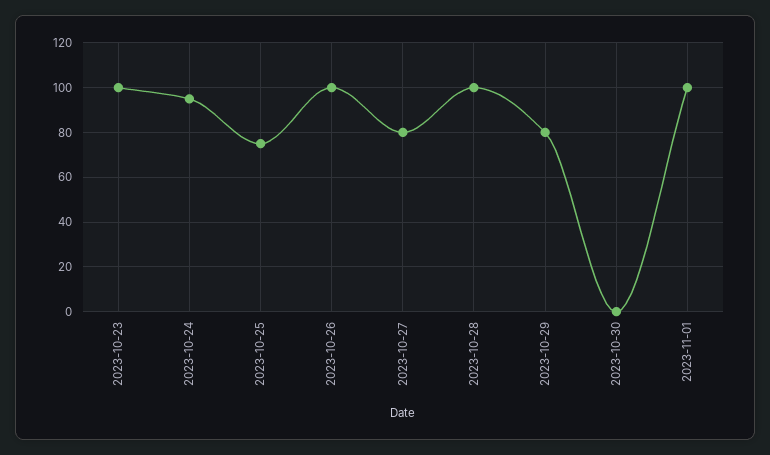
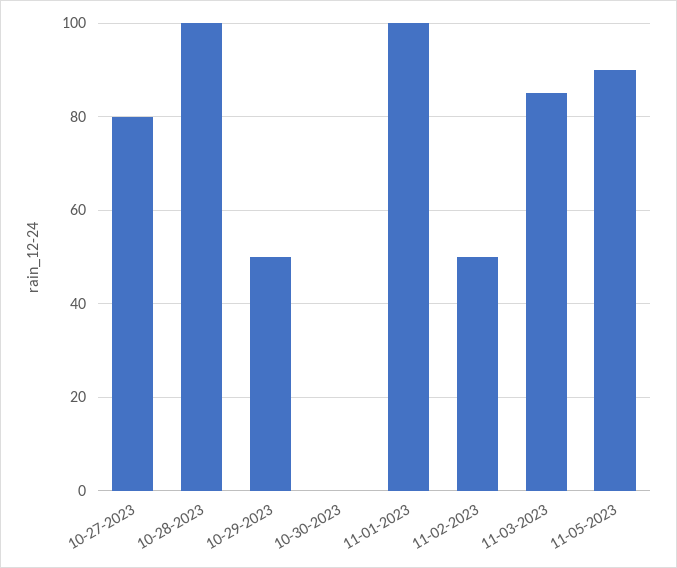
2023-10-23: 100 -> none
2023-10-24: 95 -> none
2023-10-25: 75 -> none
2023-10-26: 100 -> none
2023-10-29: 80 -> 50
11-02-2023: none -> 50
11-03-2023: none -> 85
11-05-2023: none -> 90

